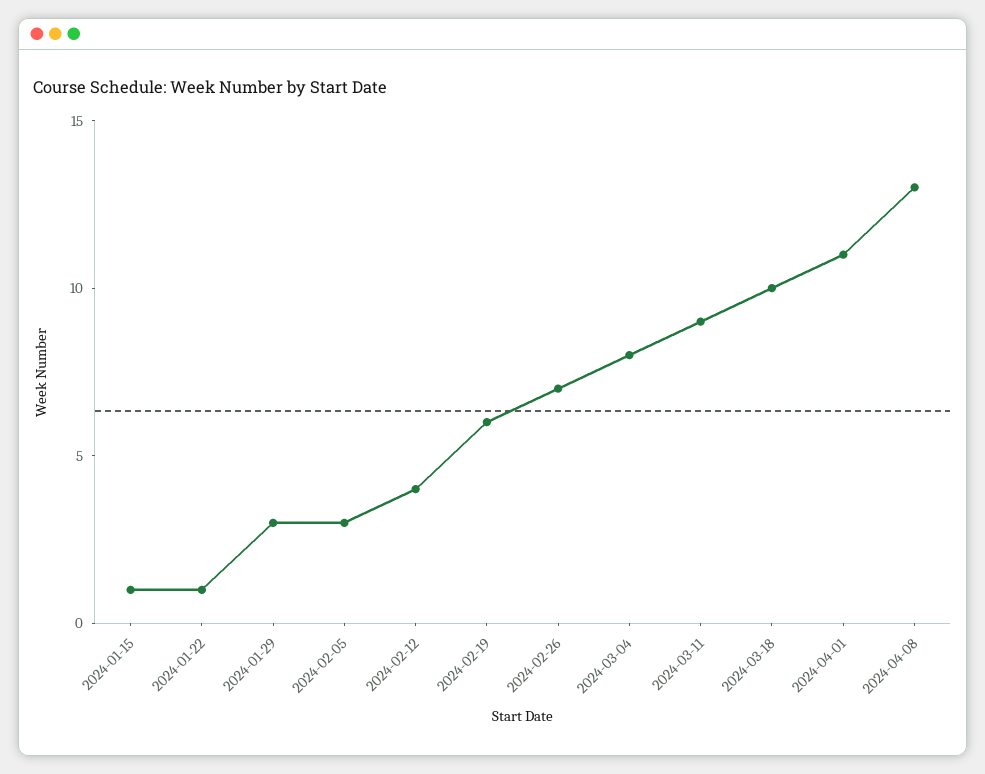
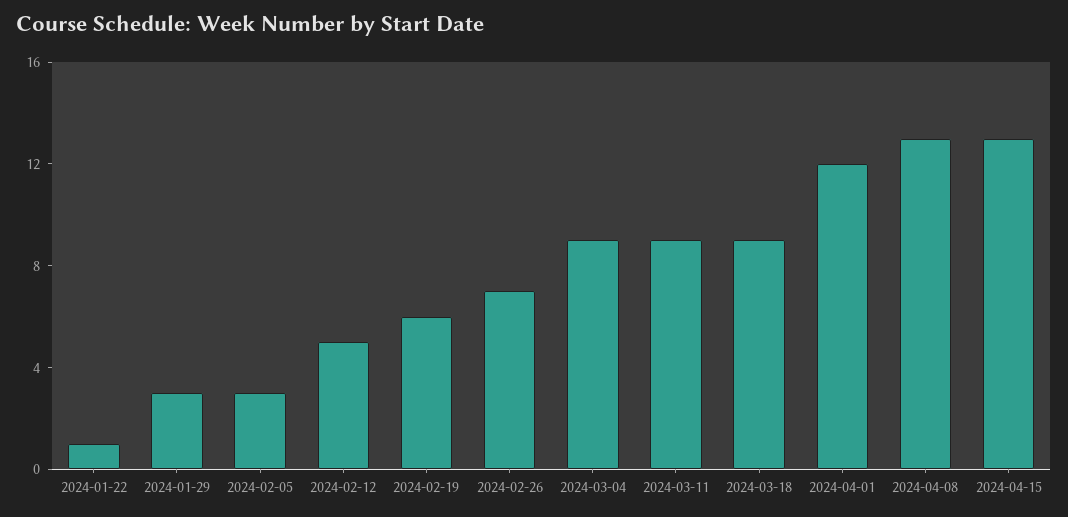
2024-01-15: 1 -> none
2024-02-12: 4 -> 5
2024-03-04: 8 -> 9
2024-03-18: 10 -> 9
2024-04-01: 11 -> 12
2024-04-15: none -> 13

